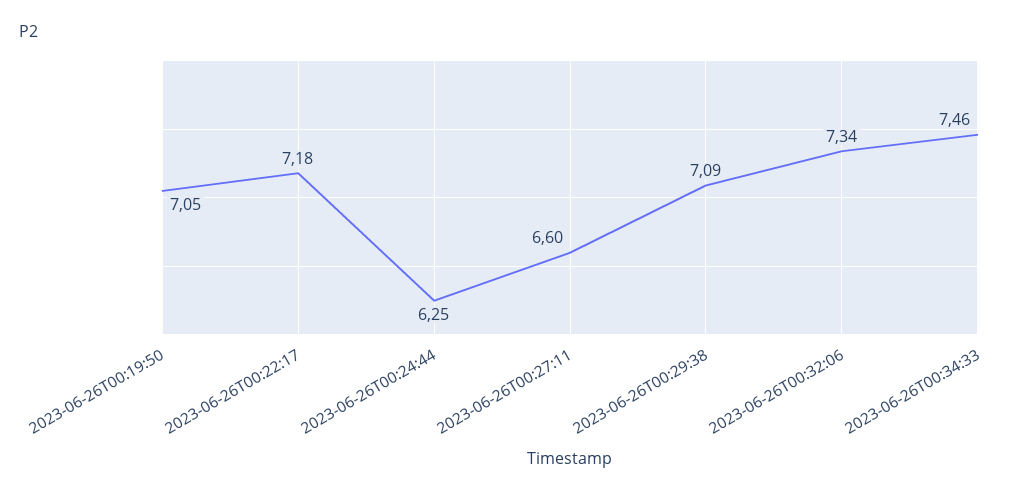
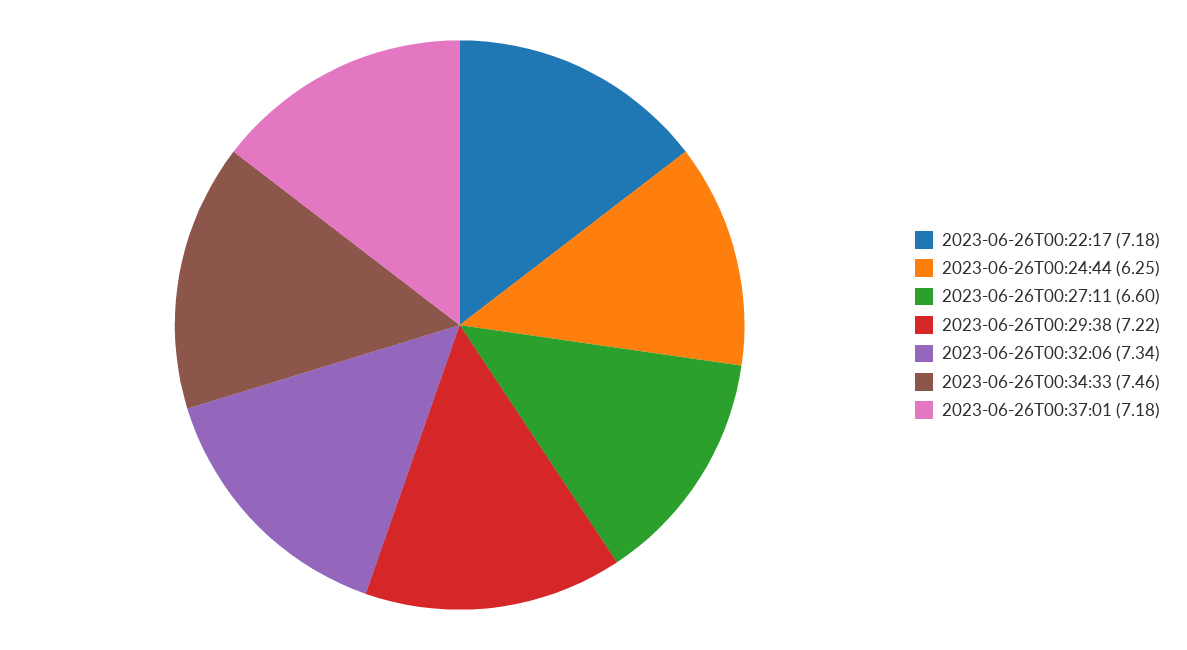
2023-06-26T00:19:50: 7.05 -> none
2023-06-26T00:29:38: 7.09 -> 7.22
2023-06-26T00:37:01: none -> 7.18

